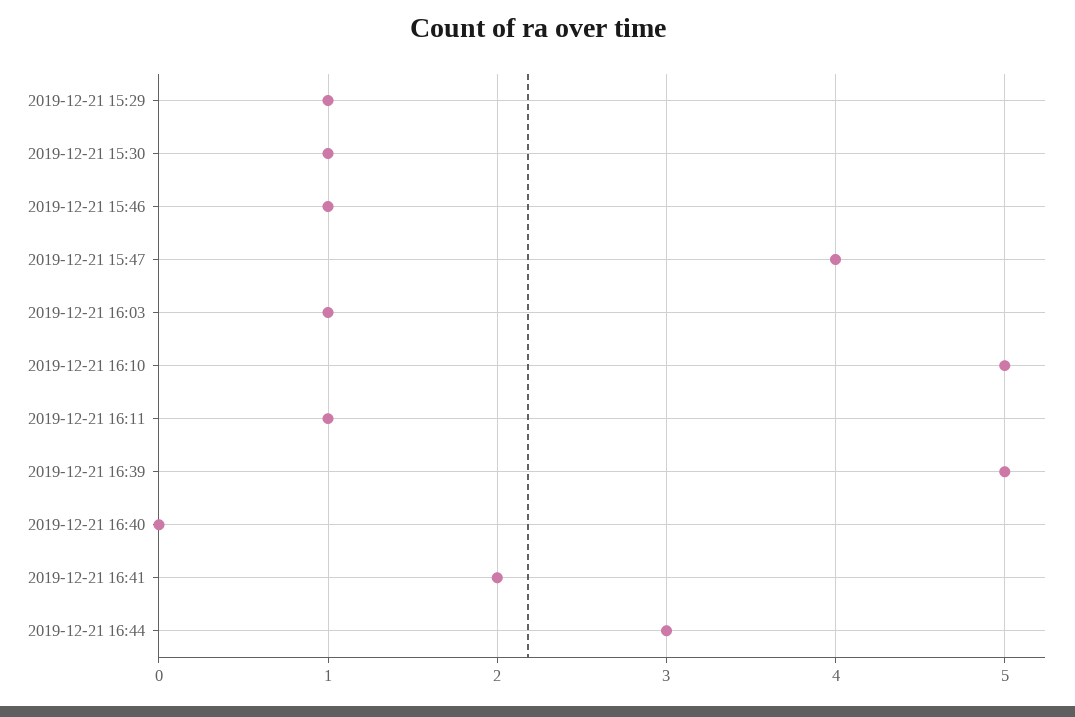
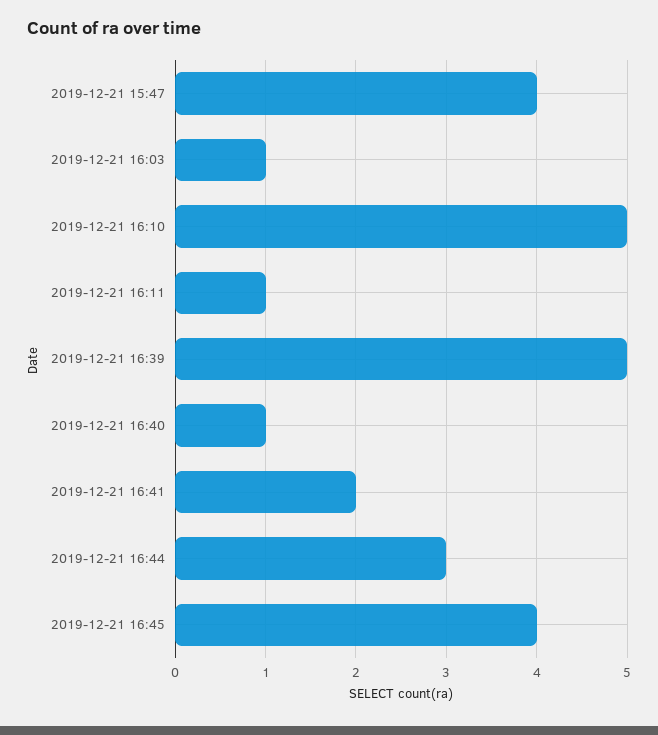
2019-12-21 15:29: 1 -> none
2019-12-21 15:30: 1 -> none
2019-12-21 15:46: 1 -> none
2019-12-21 16:40: 0 -> 1
2019-12-21 16:45: none -> 4

